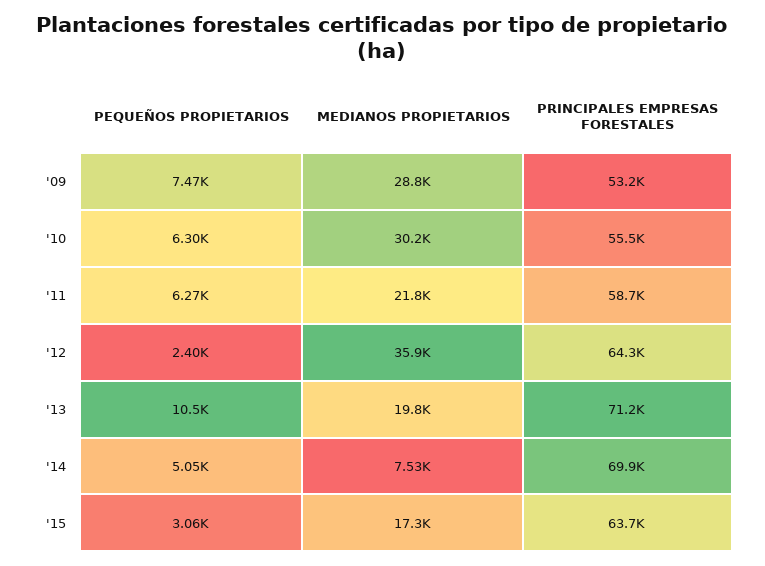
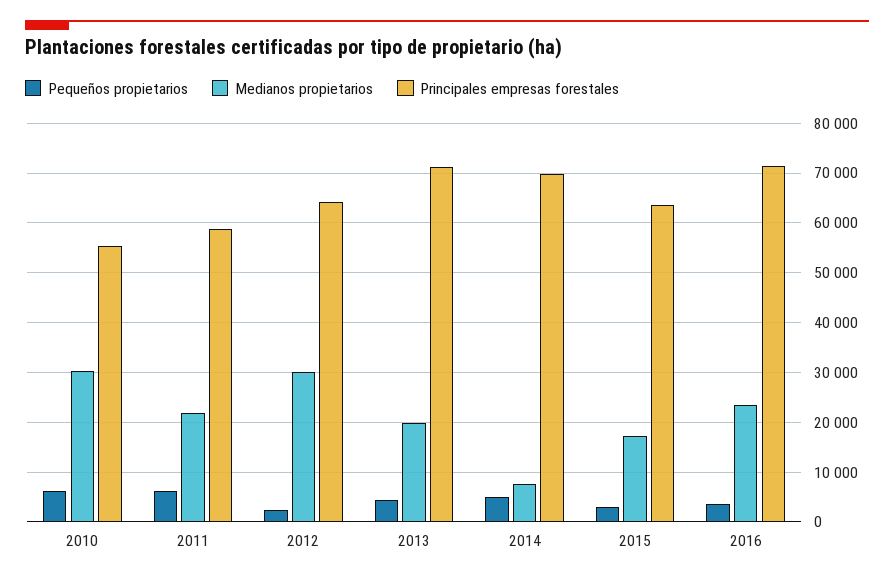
PEQUEÑOS PROPIETARIOS, '09: 7470 -> none
MEDIANOS PROPIETARIOS, '09: 28800 -> none
PRINCIPALES EMPRESAS FORESTALES, '09: 53200 -> none
MEDIANOS PROPIETARIOS, '12: 35900 -> 30000
PEQUEÑOS PROPIETARIOS, '13: 10500 -> 4000
PEQUEÑOS PROPIETARIOS, 2016: none -> 4000
MEDIANOS PROPIETARIOS, 2016: none -> 24000
PRINCIPALES EMPRESAS FORESTALES, 2016: none -> 72000

